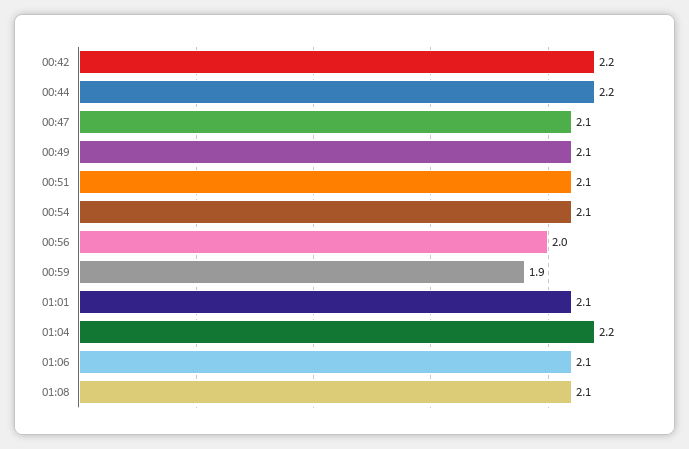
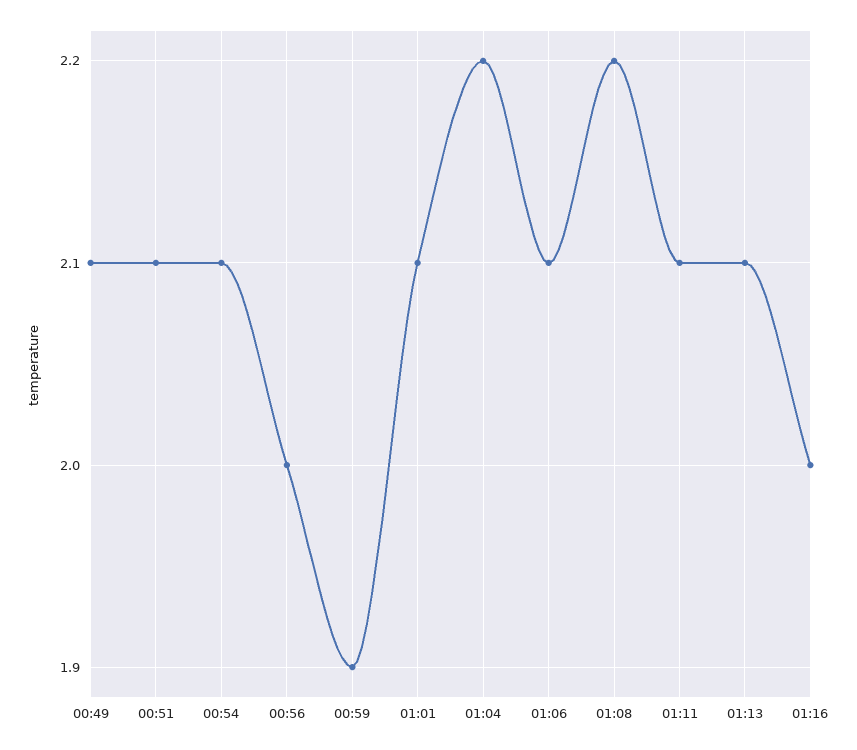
00:42: 2.2 -> none
00:44: 2.2 -> none
00:47: 2.1 -> none
01:08: 2.1 -> 2.2
01:11: none -> 2.1
01:13: none -> 2.1
01:16: none -> 2

